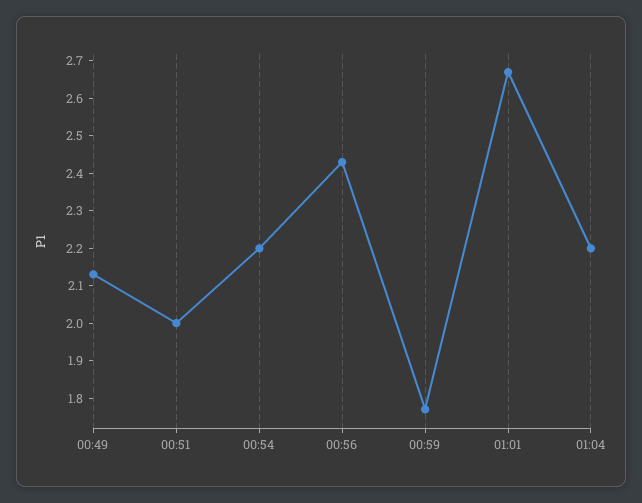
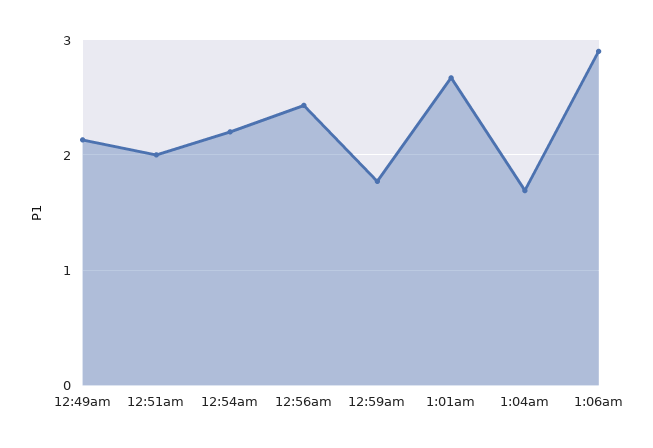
01:04: 2.2 -> 1.7
1:06am: none -> 2.9

